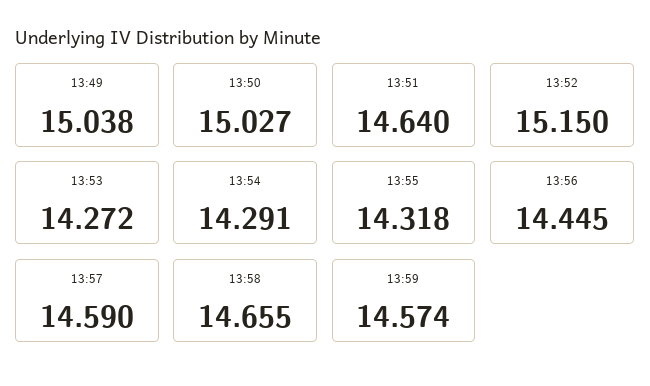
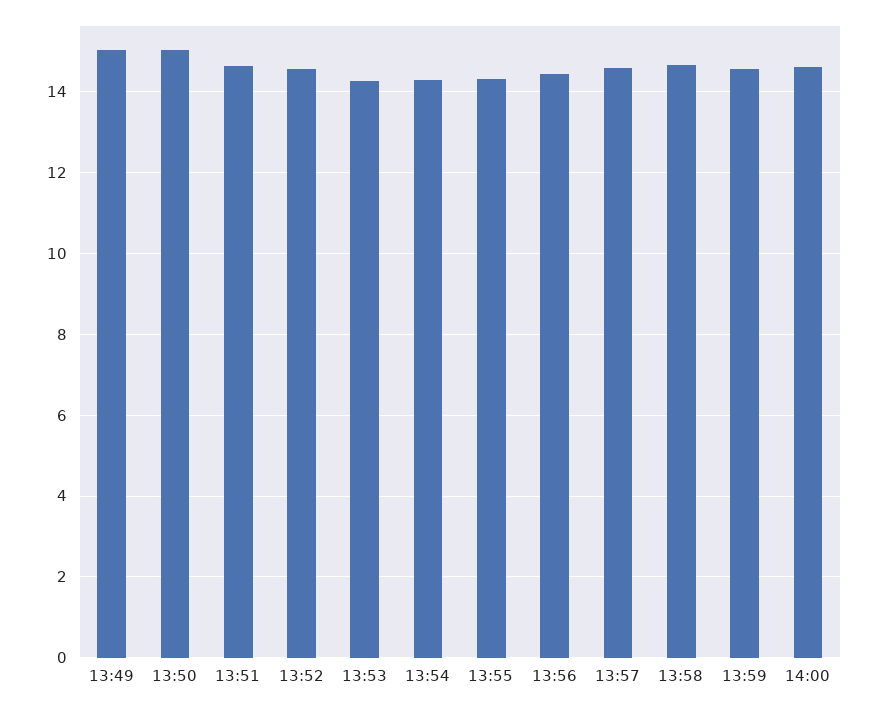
13:52: 15.15 -> 14.6
14:00: none -> 14.6

